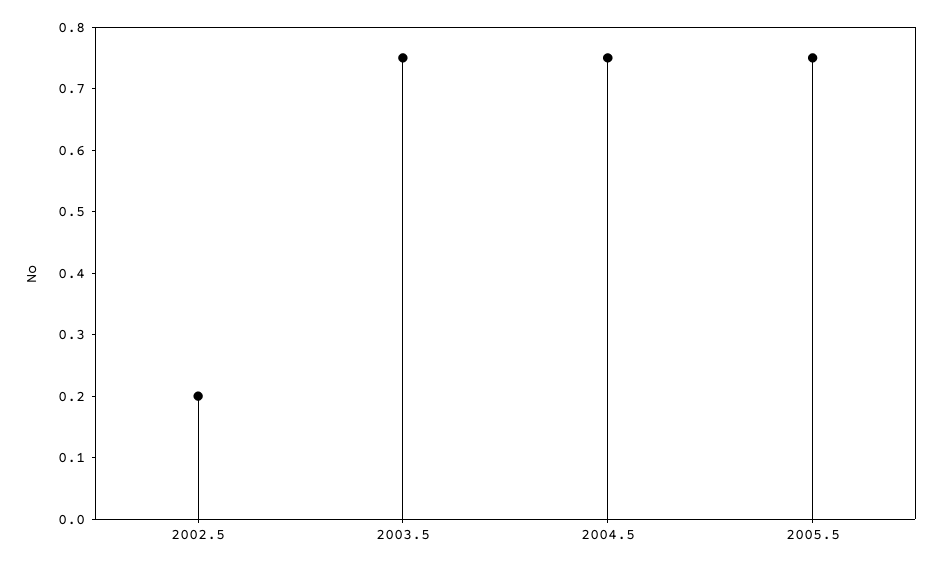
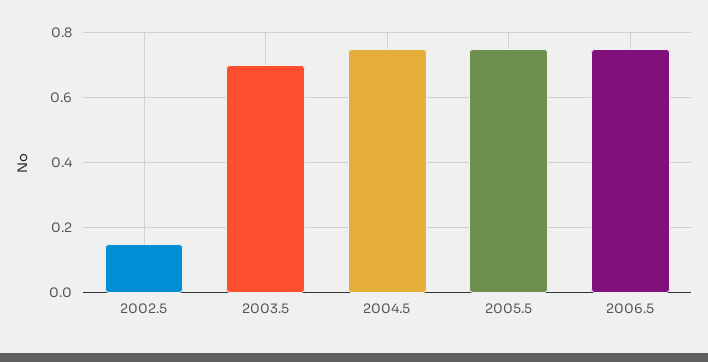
2002.5: 0.2 -> 0.15
2003.5: 0.75 -> 0.7
2006.5: none -> 0.75

